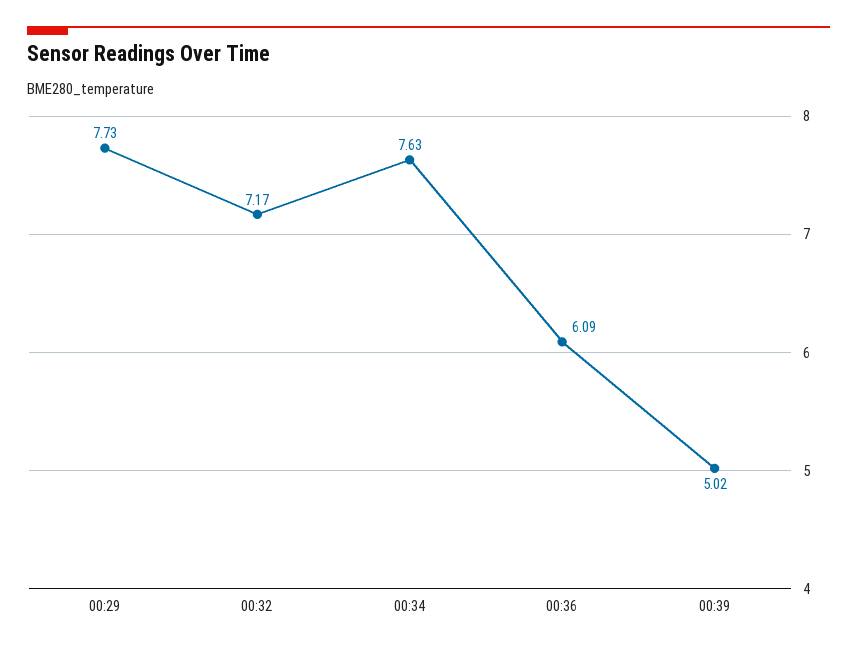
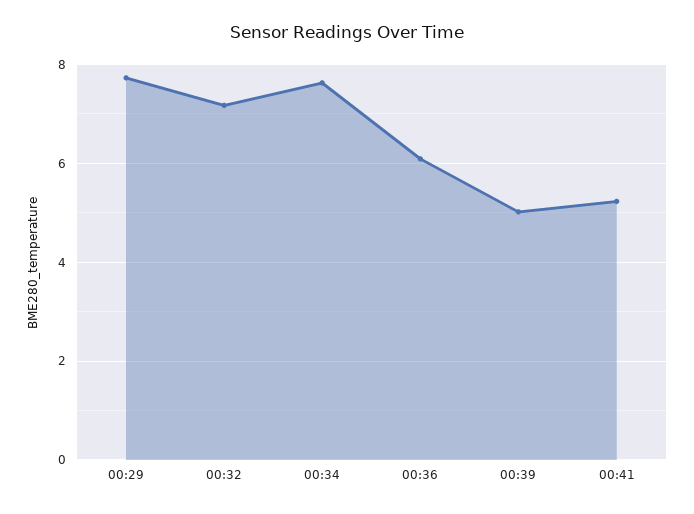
00:41: none -> 5.2

